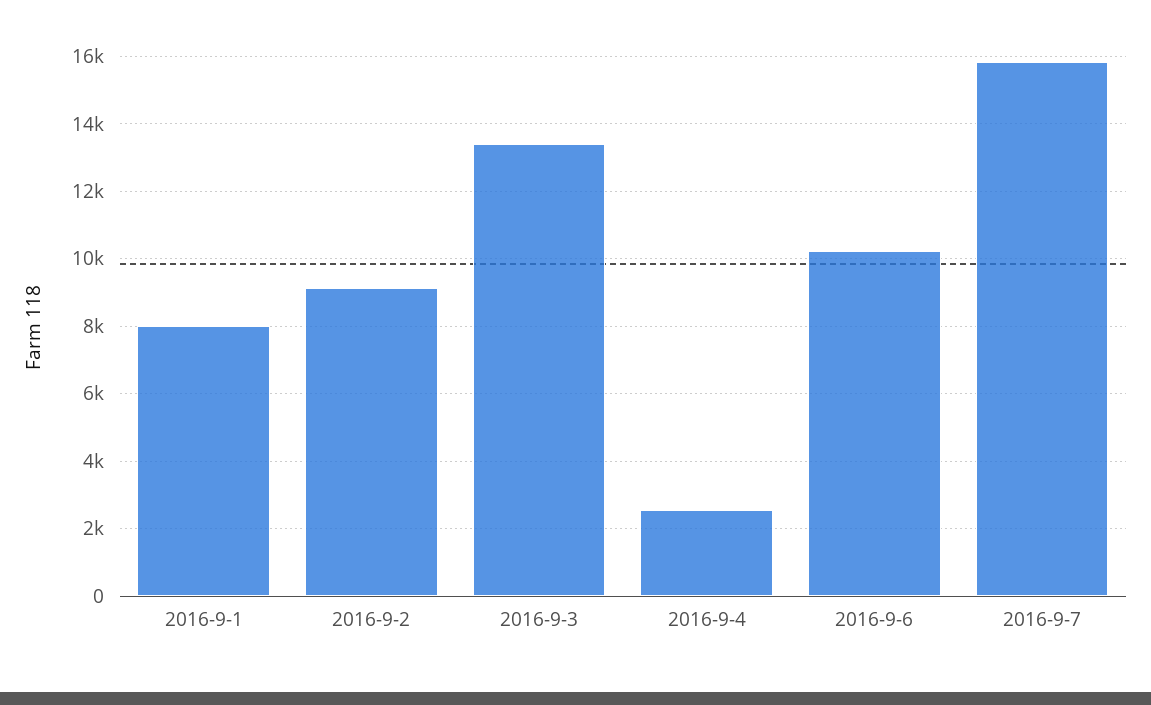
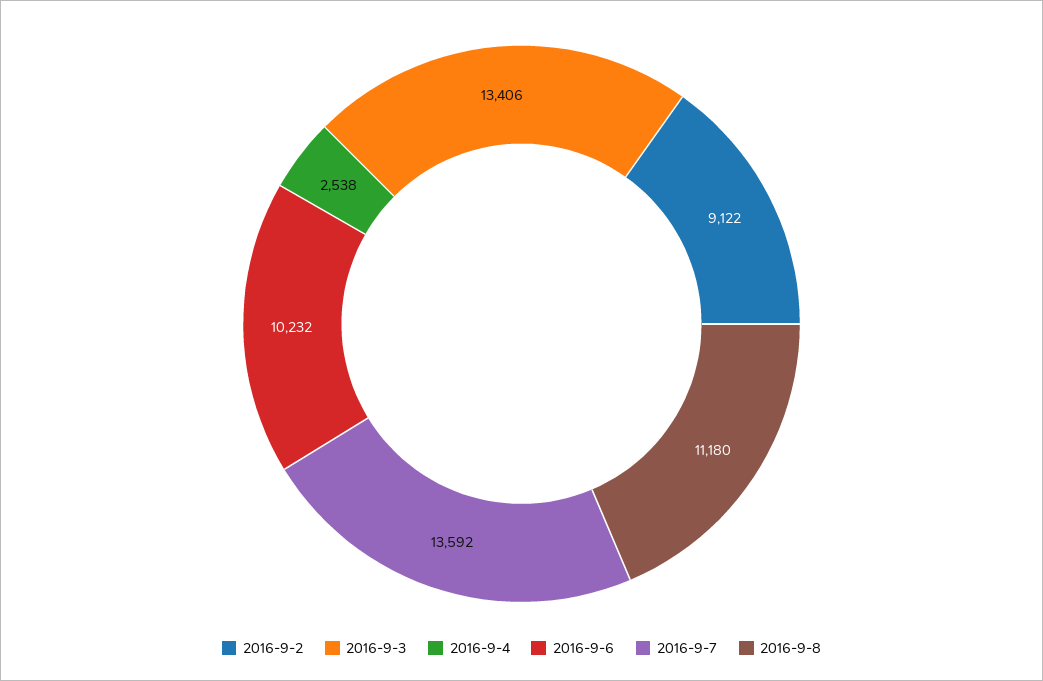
2016-9-1: 8000 -> none
2016-9-7: 15800 -> 13592
2016-9-8: none -> 11180

